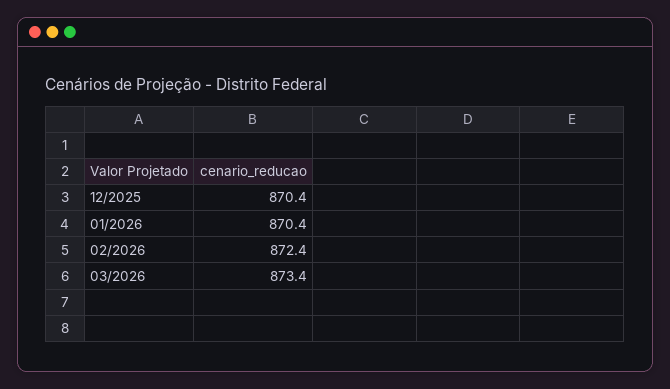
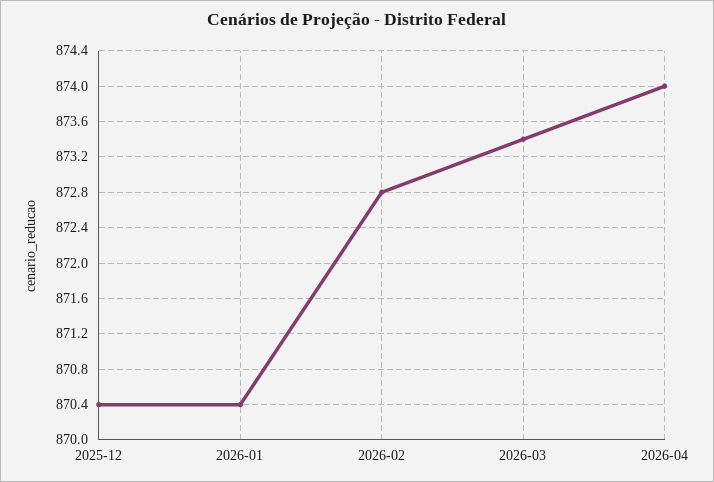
02/2026: 872.4 -> 872.8
2026-04: none -> 874

